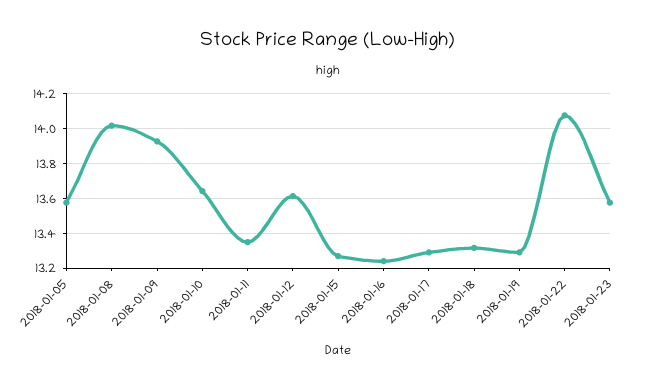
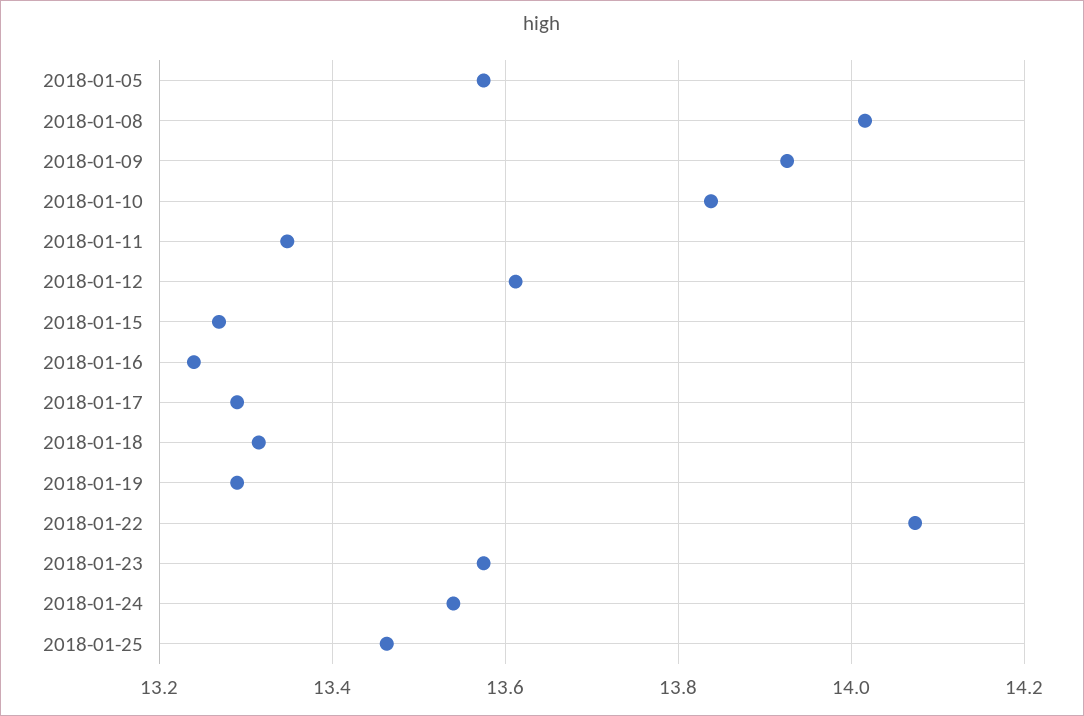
2018-01-10: 13.65 -> 13.84
2018-01-24: none -> 13.54
2018-01-25: none -> 13.46

